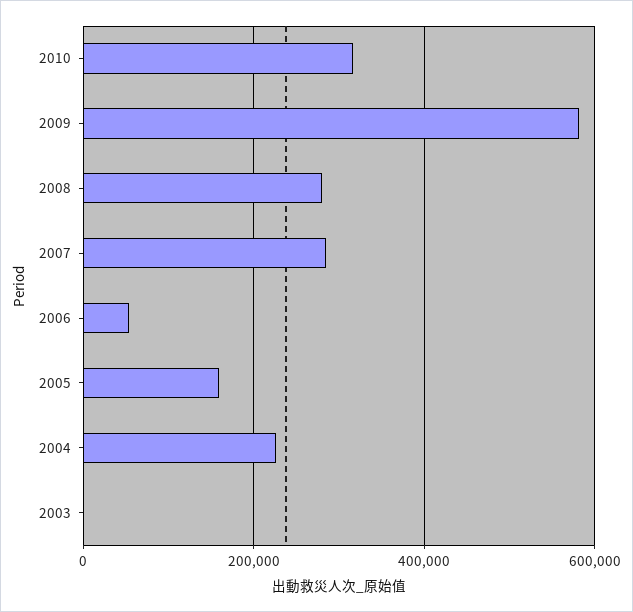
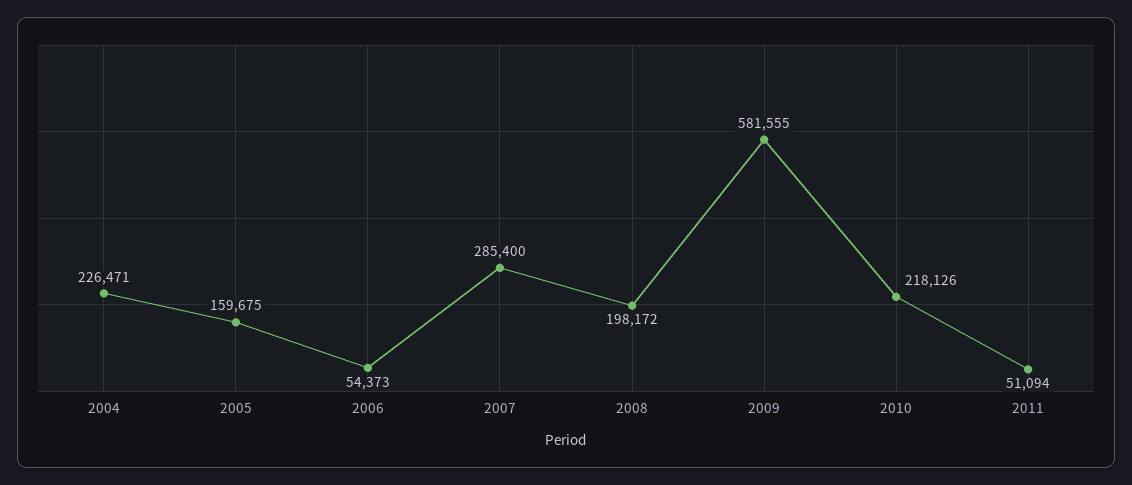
2010: 320000 -> 218126
2008: 280000 -> 198172
2003: 0 -> none
2011: none -> 51094

